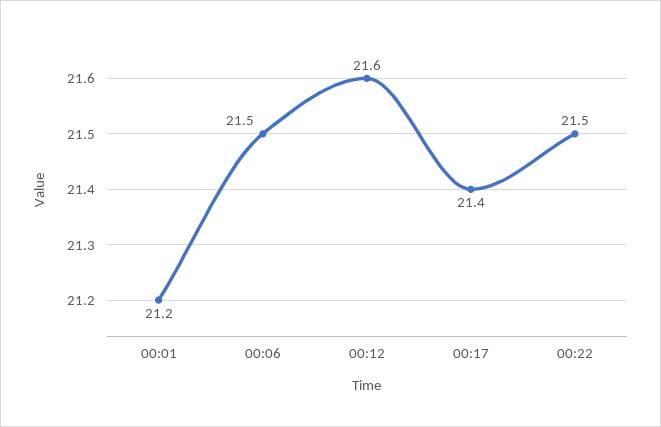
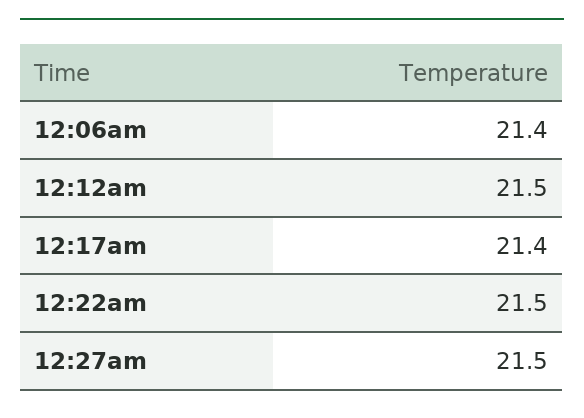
00:01: 21.2 -> none
00:06: 21.5 -> 21.4
00:12: 21.6 -> 21.5
12:27am: none -> 21.5

